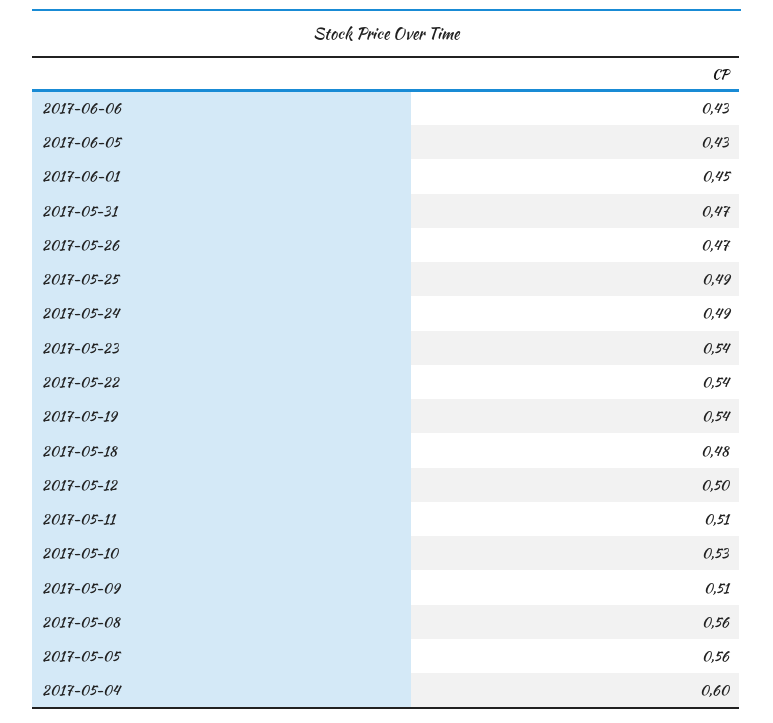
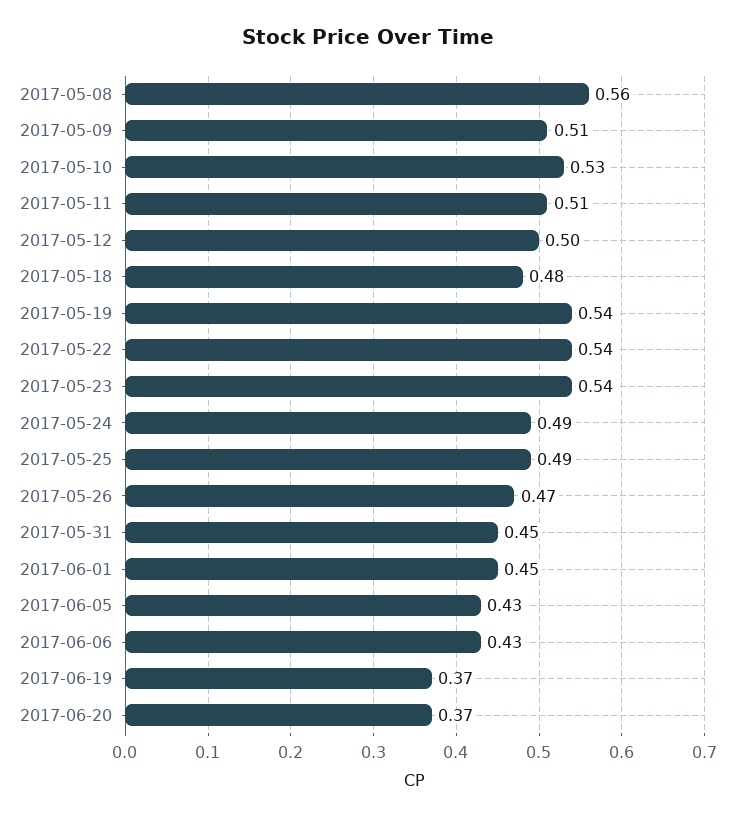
2017-05-31: 0.47 -> 0.45
2017-05-05: 0.56 -> none
2017-05-04: 0.6 -> none
2017-06-19: none -> 0.37
2017-06-20: none -> 0.37

